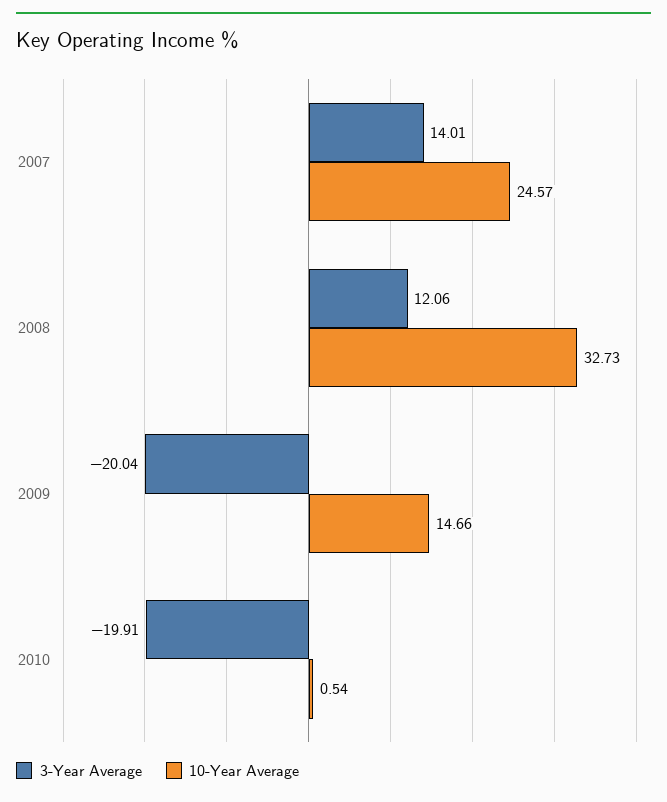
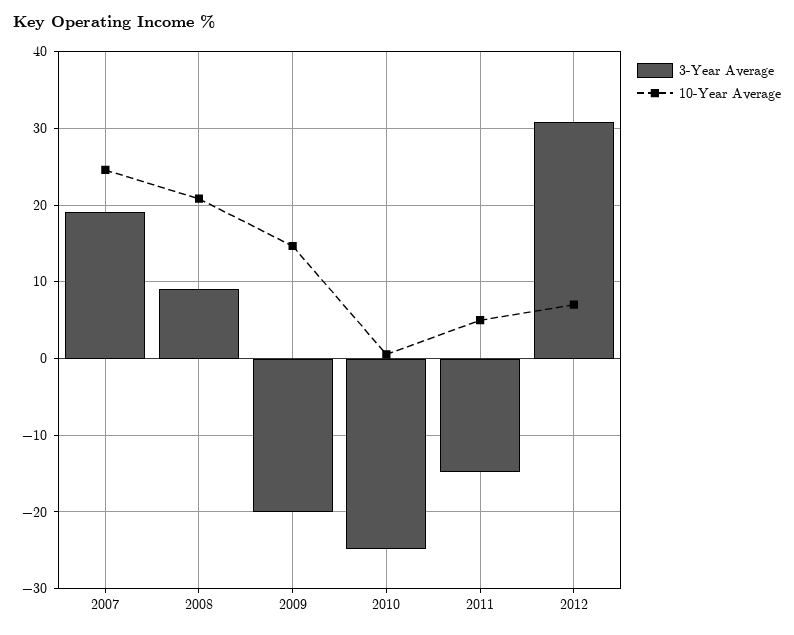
3-Year Average, 2007: 14.01 -> 19
3-Year Average, 2008: 12.06 -> 9
10-Year Average, 2008: 32.73 -> 21
3-Year Average, 2010: -19.91 -> -25
3-Year Average, 2011: none -> -15
10-Year Average, 2011: none -> 5
3-Year Average, 2012: none -> 31
10-Year Average, 2012: none -> 7

